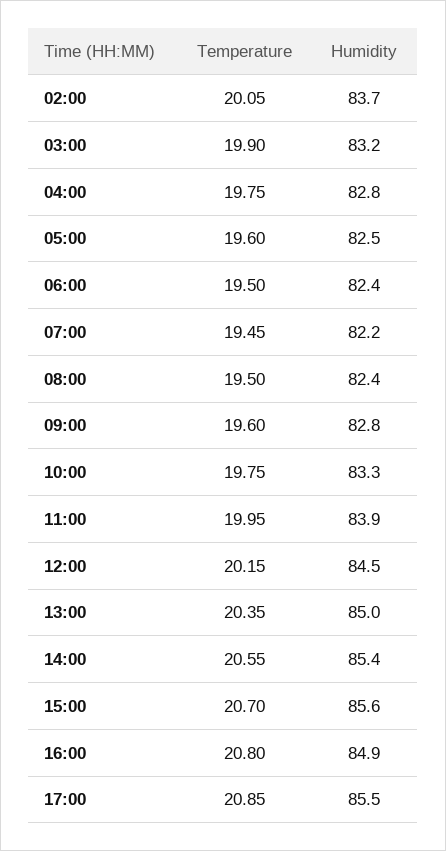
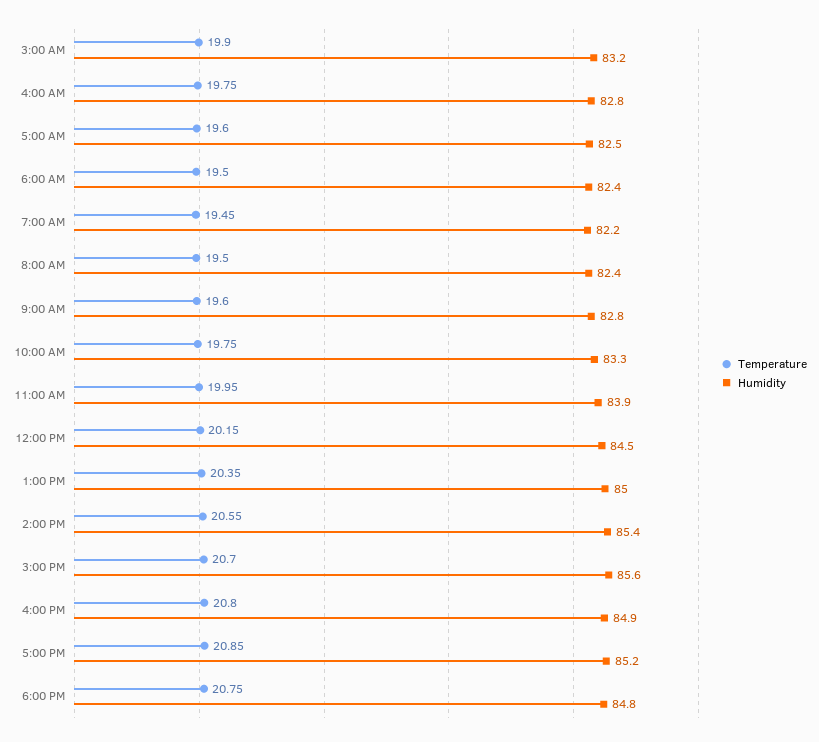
Temperature, 02:00: 20.05 -> none
Humidity, 02:00: 83.7 -> none
Humidity, 17:00: 85.5 -> 85.2
Temperature, 6:00 PM: none -> 20.75
Humidity, 6:00 PM: none -> 84.8

